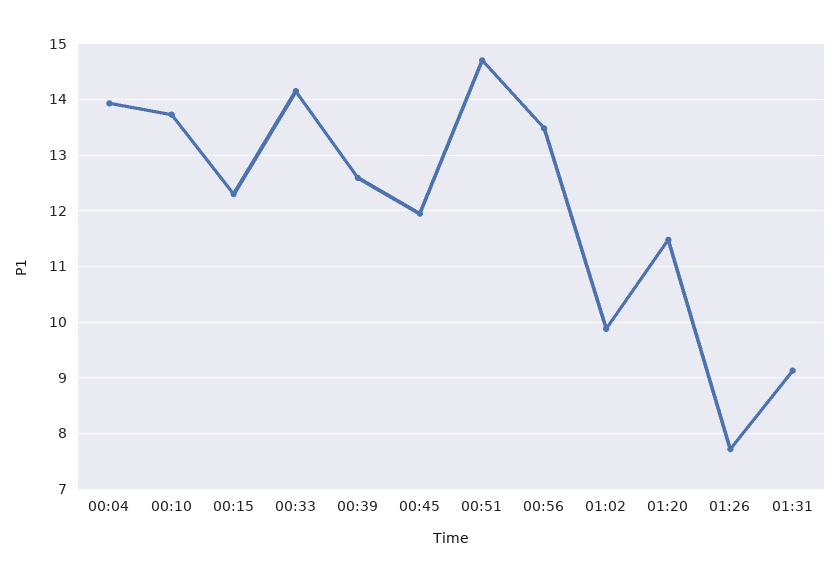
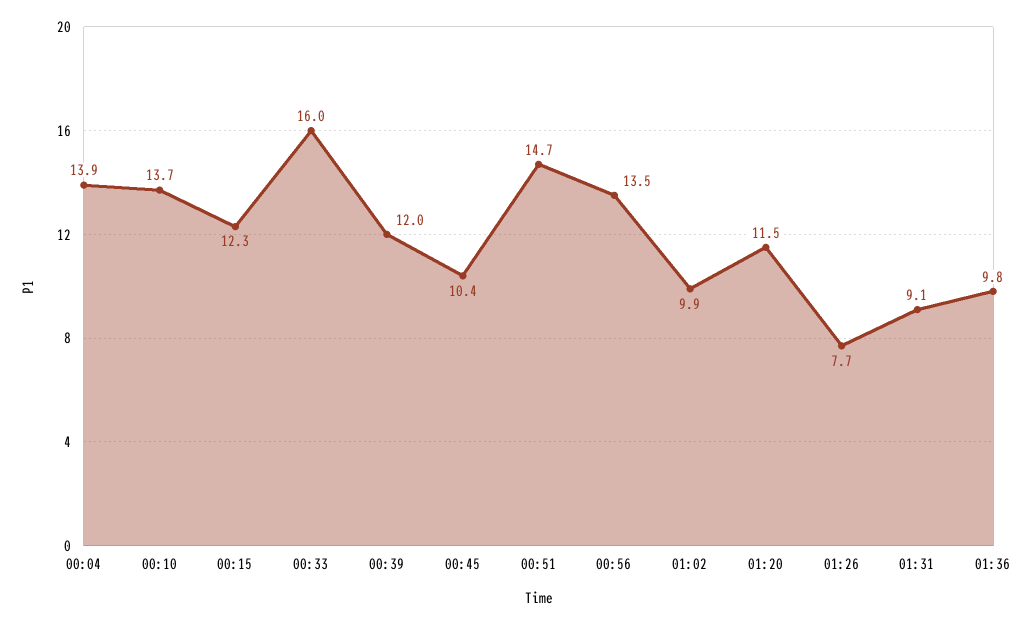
00:33: 14.2 -> 16
00:39: 12.6 -> 12
00:45: 12 -> 10.4
01:36: none -> 9.8

